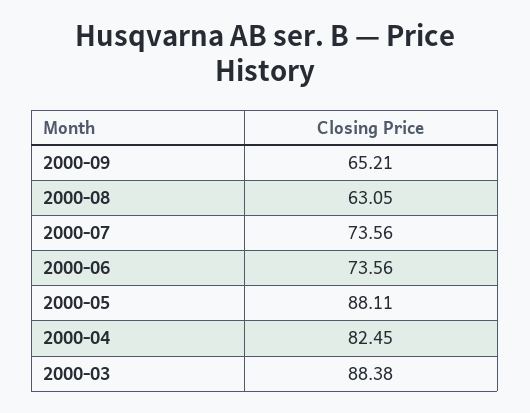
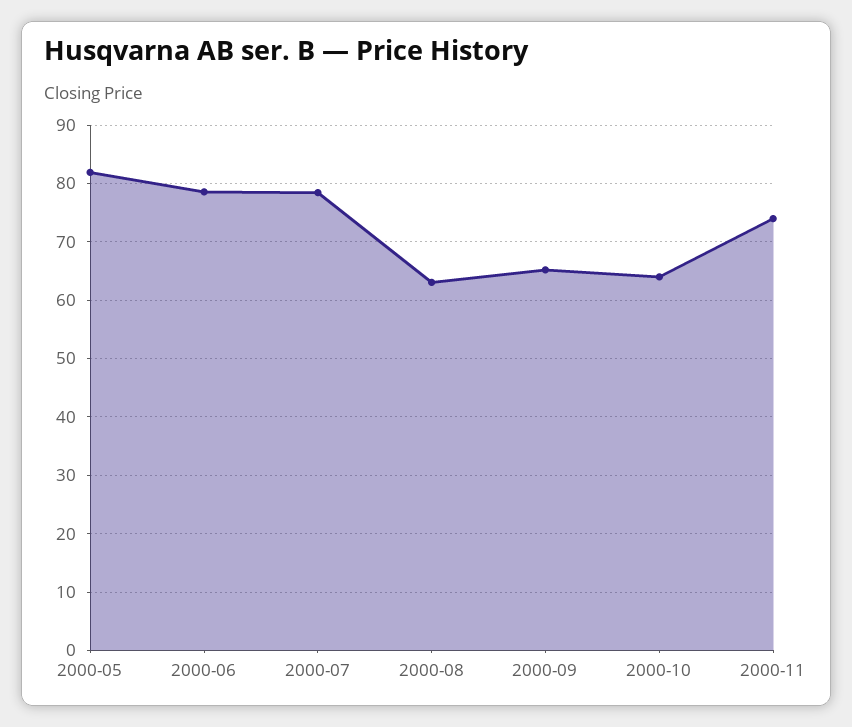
2000-07: 73.56 -> 78
2000-06: 73.56 -> 78
2000-05: 88.11 -> 82
2000-04: 82.45 -> none
2000-03: 88.38 -> none
2000-10: none -> 64
2000-11: none -> 74

